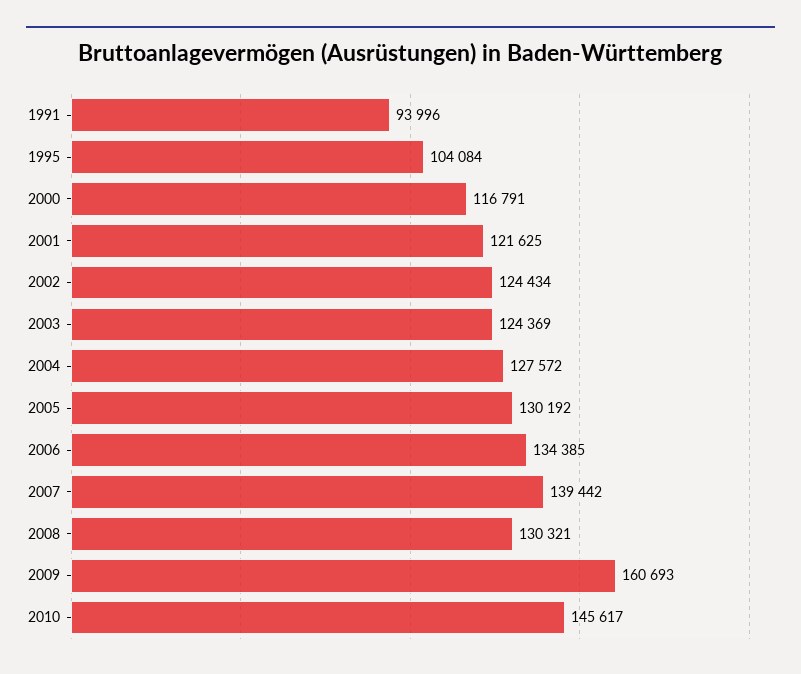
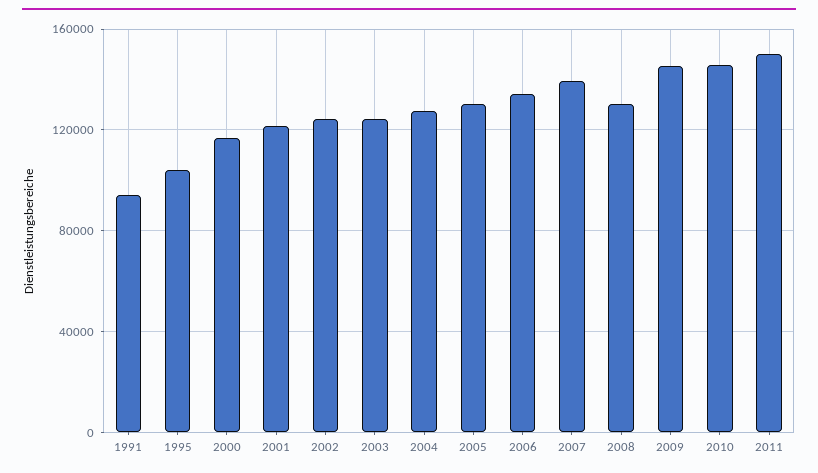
2009: 160693 -> 145000
2011: none -> 150000

